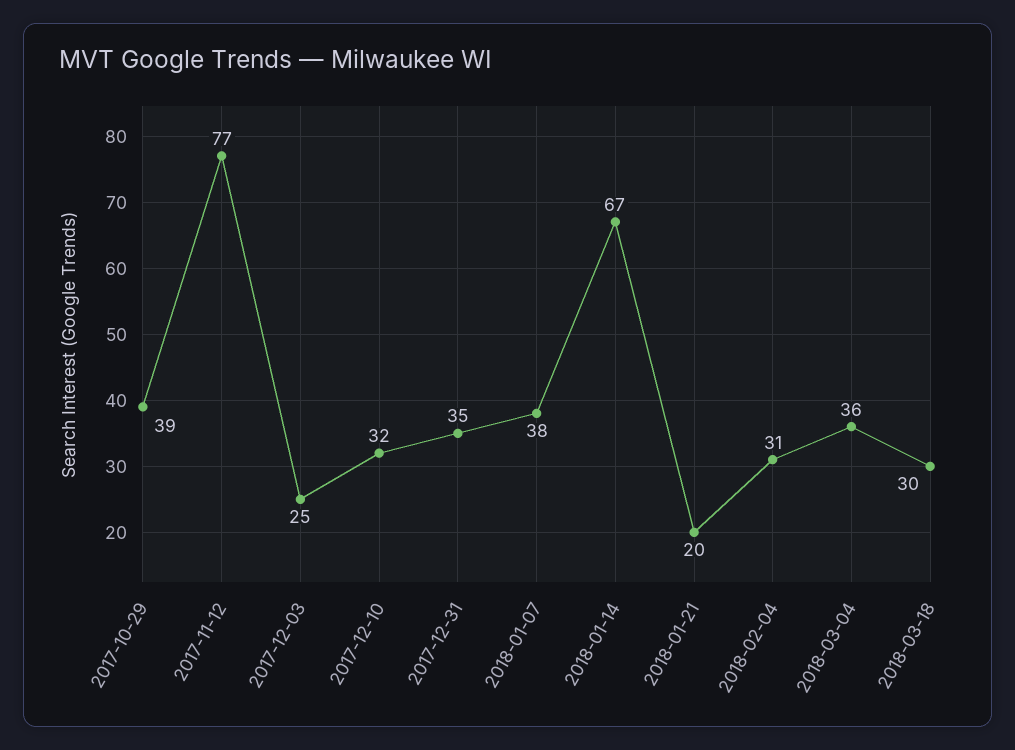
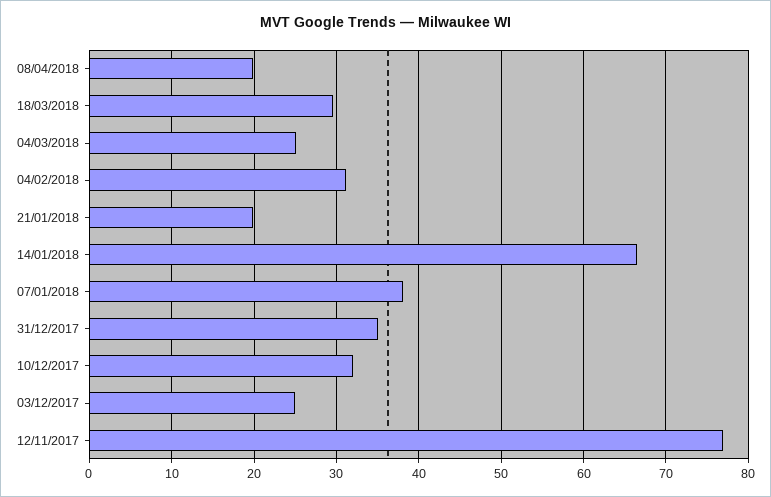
2017-10-29: 39 -> none
2018-03-04: 36 -> 25
08/04/2018: none -> 20

